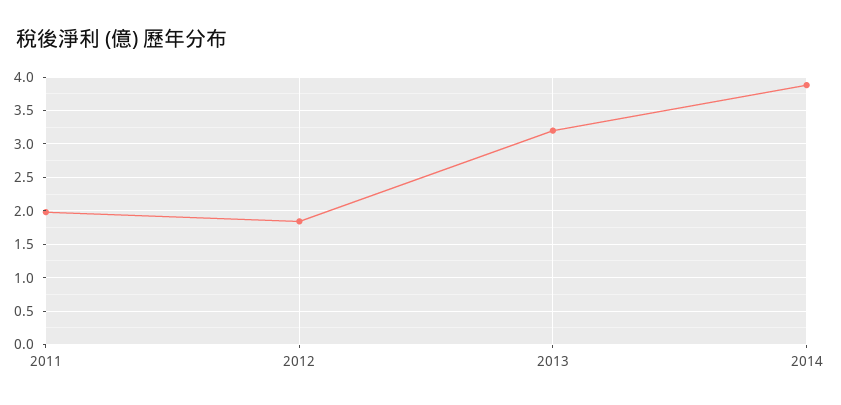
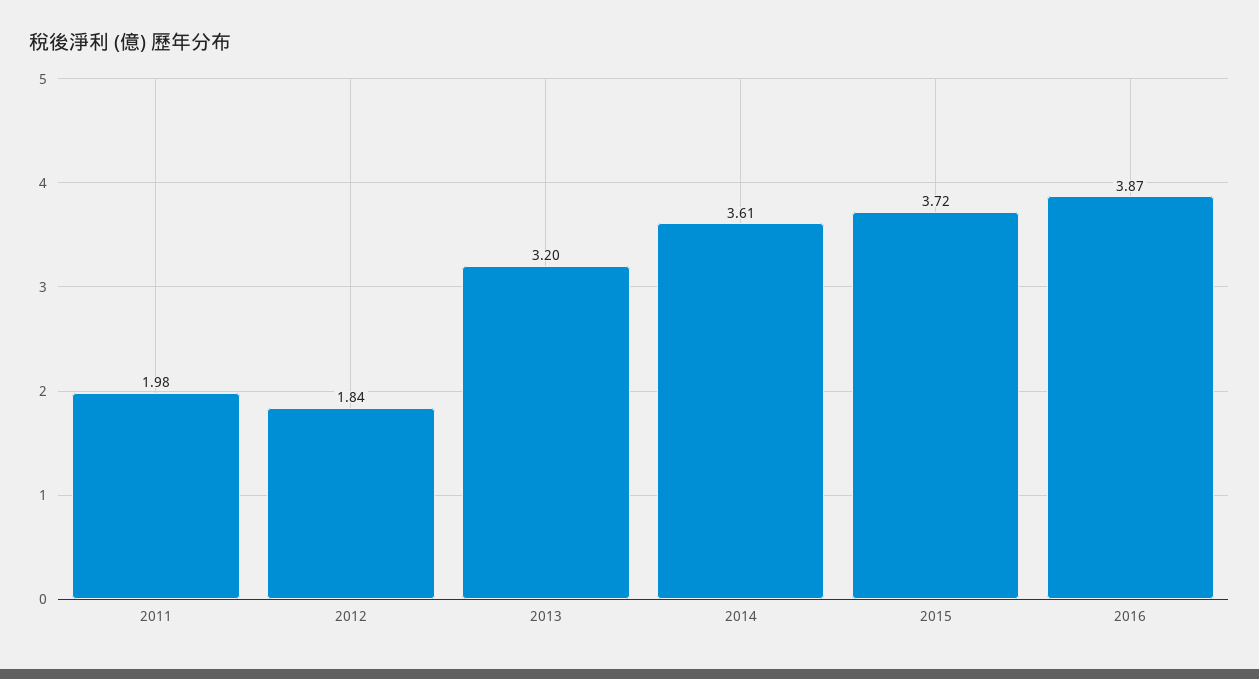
2014: 3.9 -> 3.61
2015: none -> 3.72
2016: none -> 3.87

